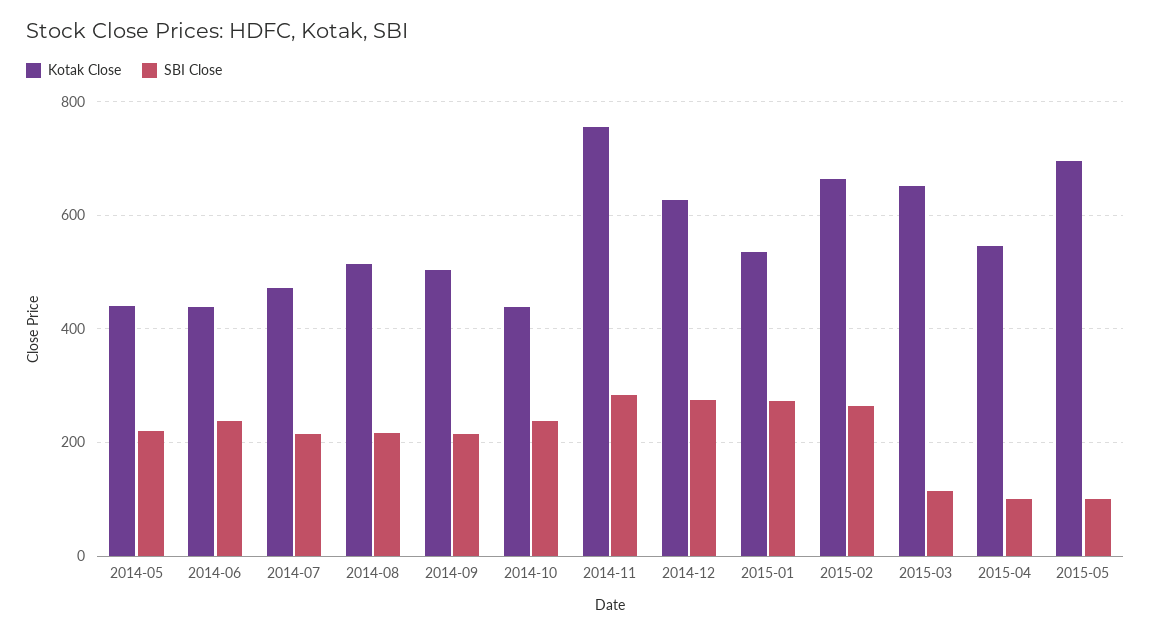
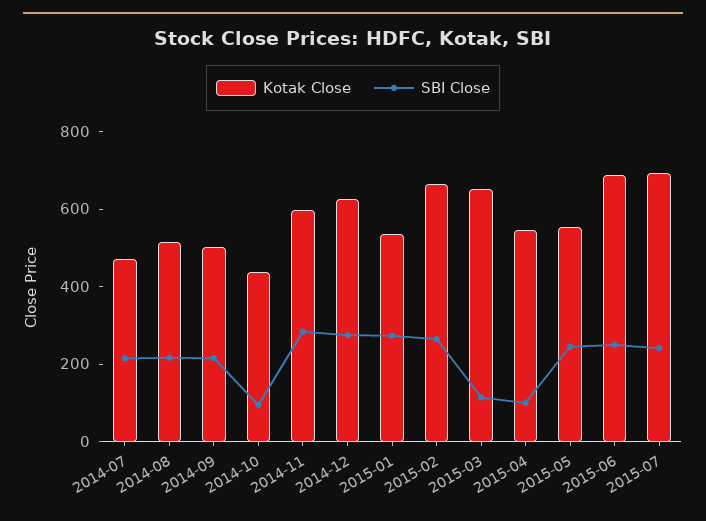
Kotak Close, 2014-05: 440 -> none
SBI Close, 2014-05: 220 -> none
Kotak Close, 2014-06: 440 -> none
SBI Close, 2014-06: 240 -> none
SBI Close, 2014-10: 240 -> 100
Kotak Close, 2014-11: 760 -> 600
Kotak Close, 2015-05: 700 -> 550
SBI Close, 2015-05: 100 -> 250
Kotak Close, 2015-06: none -> 700
SBI Close, 2015-06: none -> 250
Kotak Close, 2015-07: none -> 700
SBI Close, 2015-07: none -> 250

